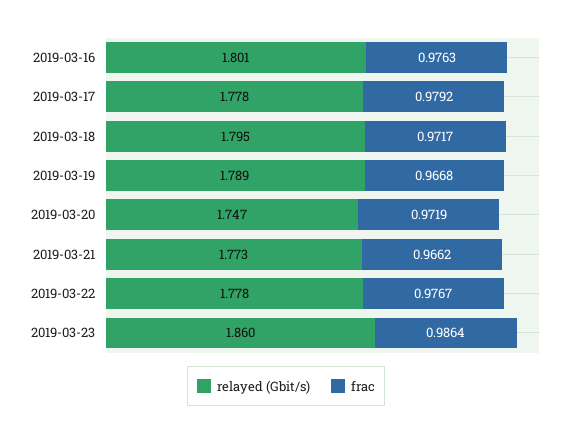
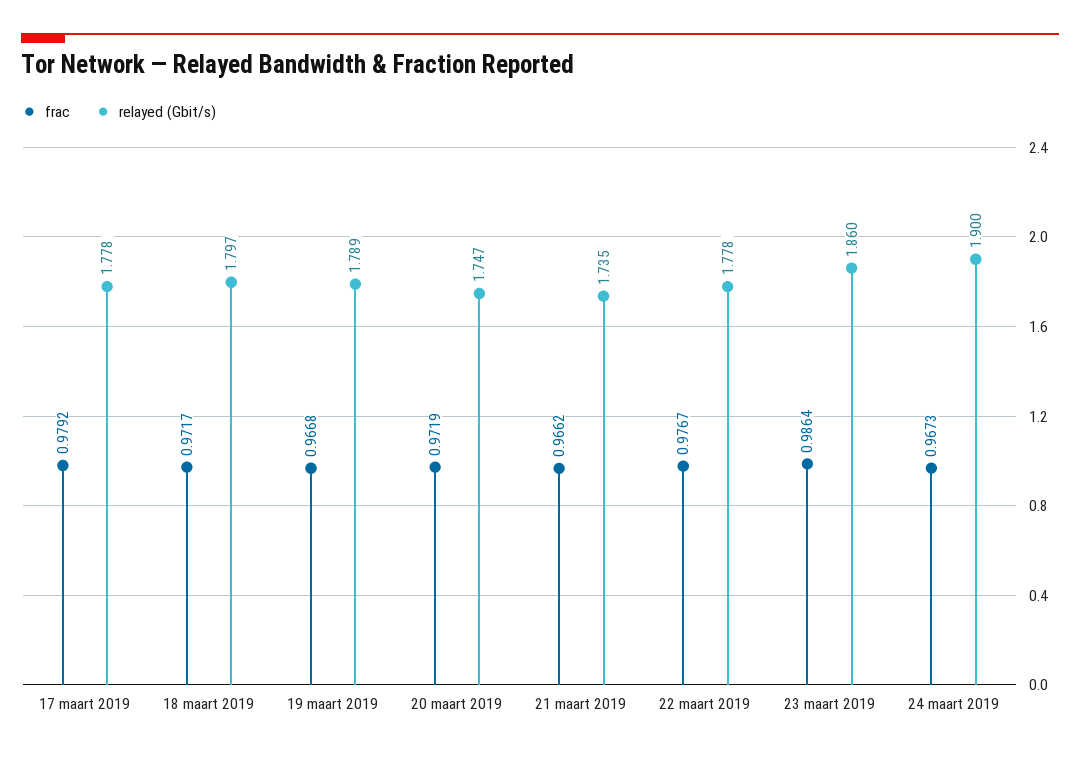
relayed (Gbit/s), 2019-03-16: 1.801 -> none
frac, 2019-03-16: 0.9763 -> none
relayed (Gbit/s), 2019-03-18: 1.795 -> 1.797
relayed (Gbit/s), 2019-03-21: 1.773 -> 1.735
frac, 24 maart 2019: none -> 0.9673
relayed (Gbit/s), 24 maart 2019: none -> 1.9

